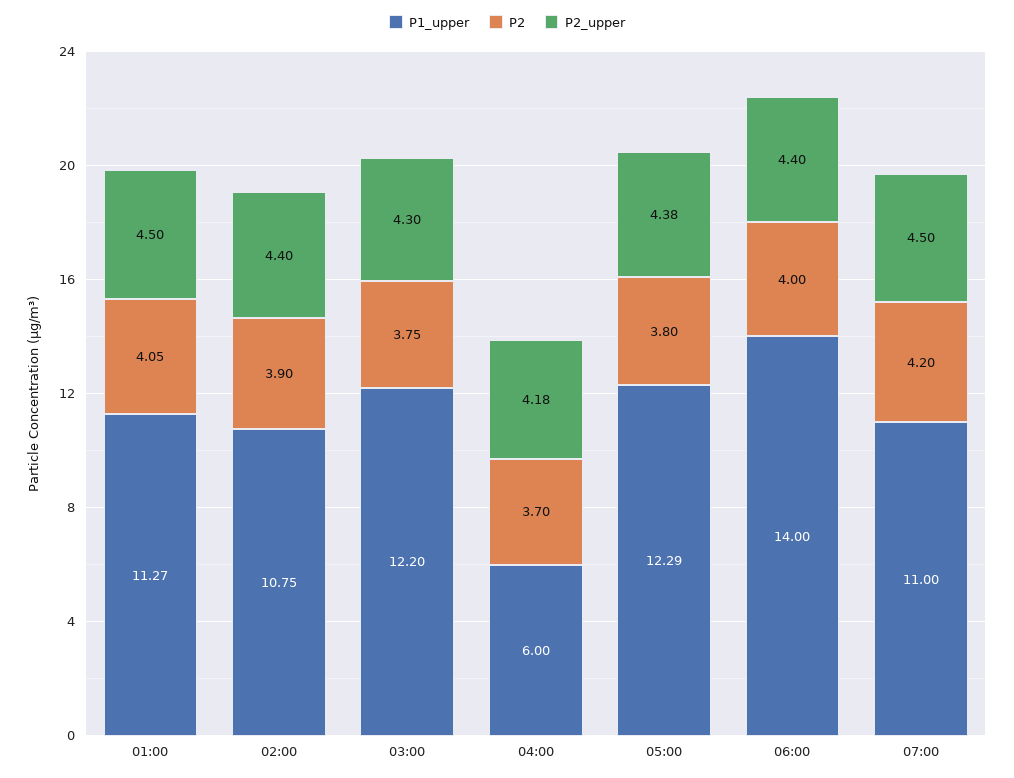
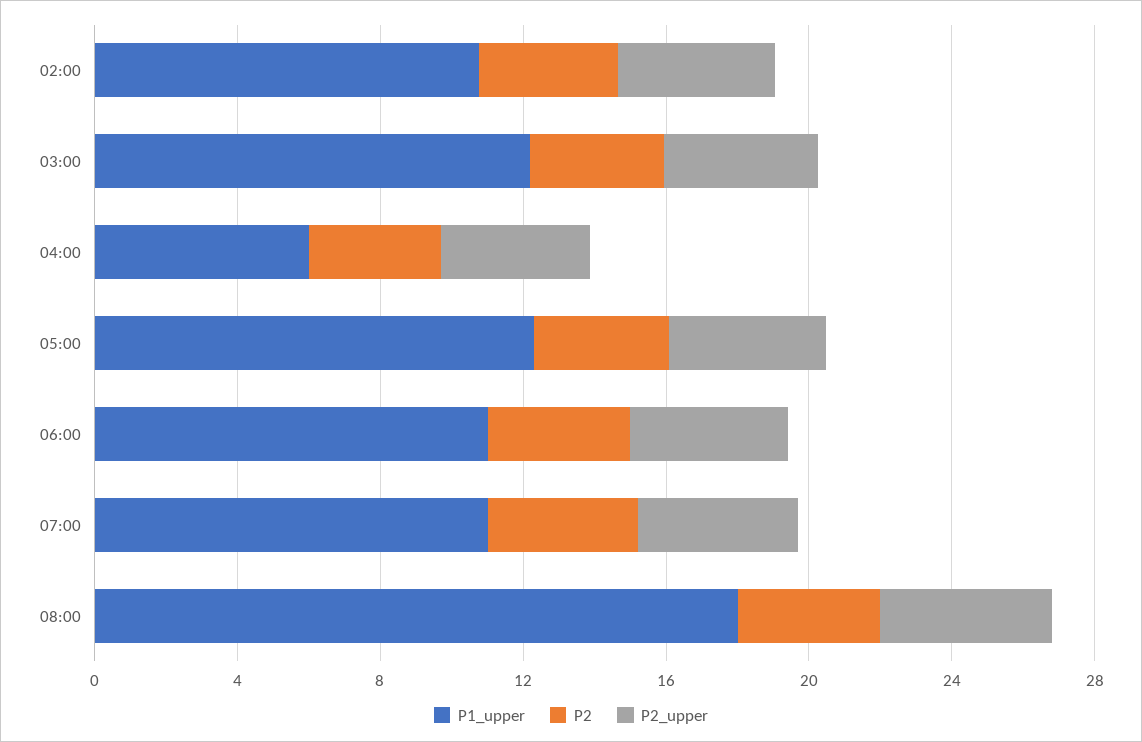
P1_upper, 01:00: 11.27 -> none
P2, 01:00: 4.05 -> none
P2_upper, 01:00: 4.5 -> none
P1_upper, 06:00: 14 -> 11
P1_upper, 08:00: none -> 18
P2, 08:00: none -> 4
P2_upper, 08:00: none -> 5

